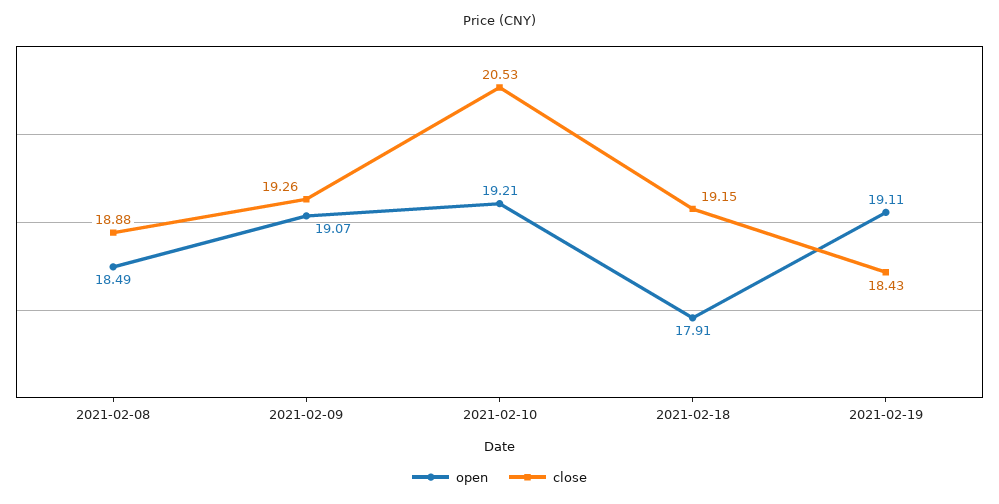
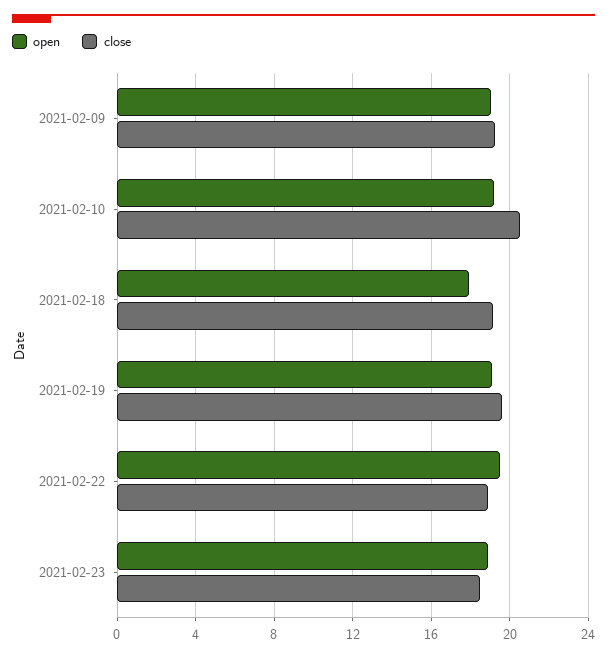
open, 2021-02-08: 18.49 -> none
close, 2021-02-08: 18.88 -> none
close, 2021-02-19: 18.43 -> 19.5
open, 2021-02-22: none -> 19.5
close, 2021-02-22: none -> 19
open, 2021-02-23: none -> 19
close, 2021-02-23: none -> 18.5

